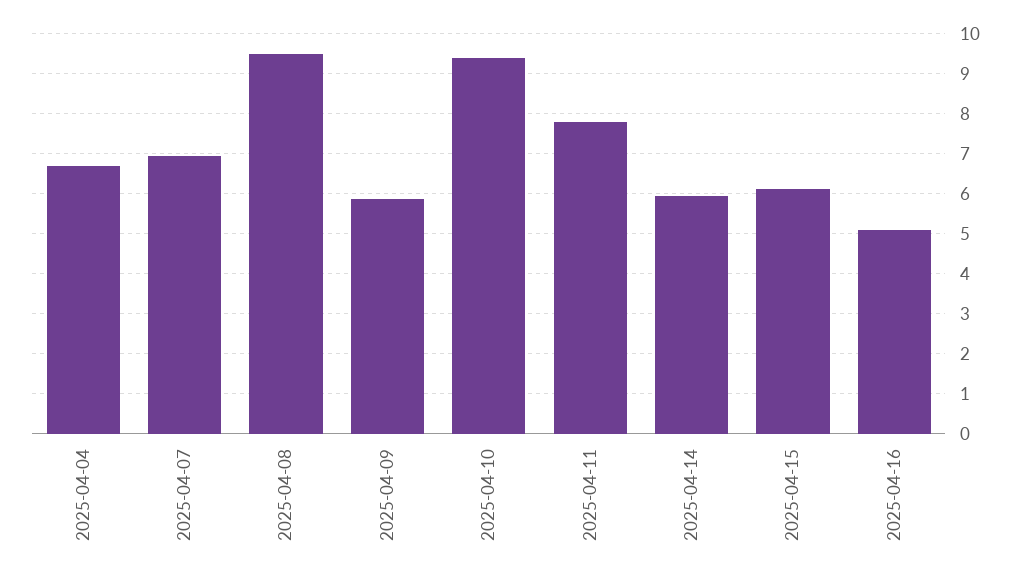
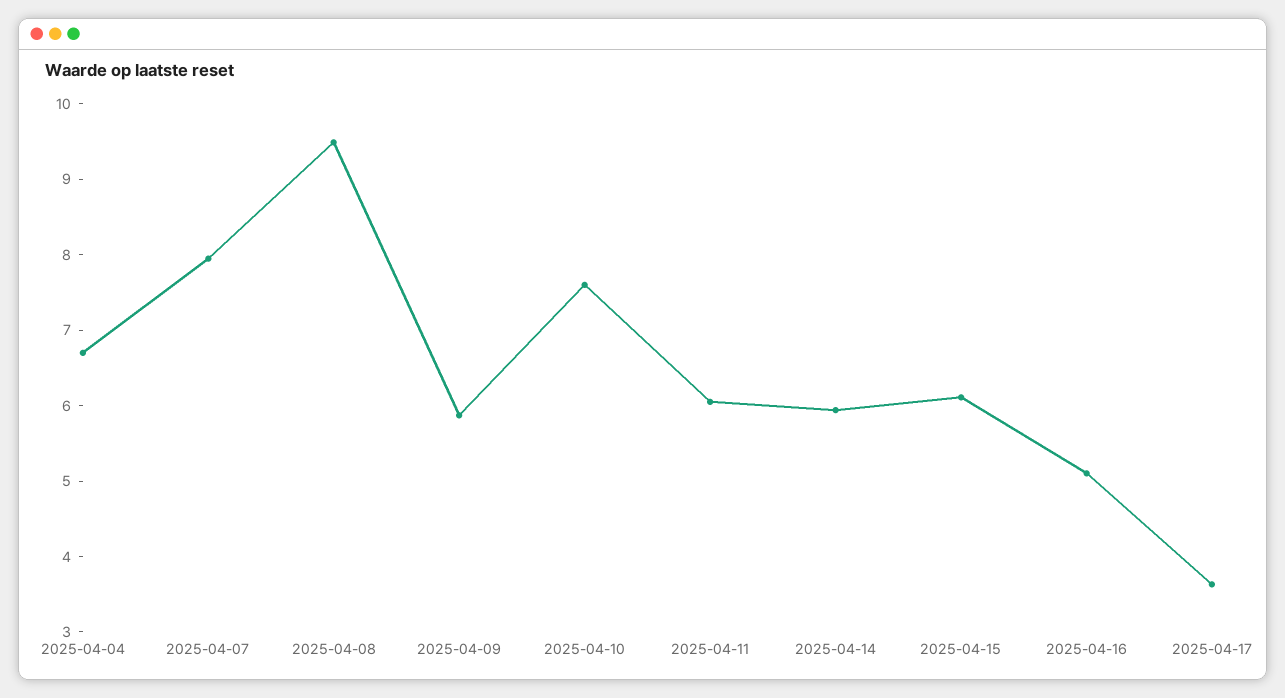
2025-04-07: 7 -> 8
2025-04-10: 9.4 -> 7.6
2025-04-11: 7.8 -> 6
2025-04-17: none -> 3.6

